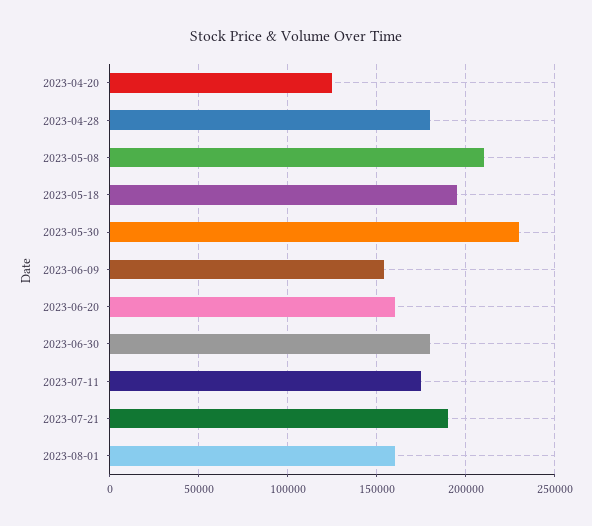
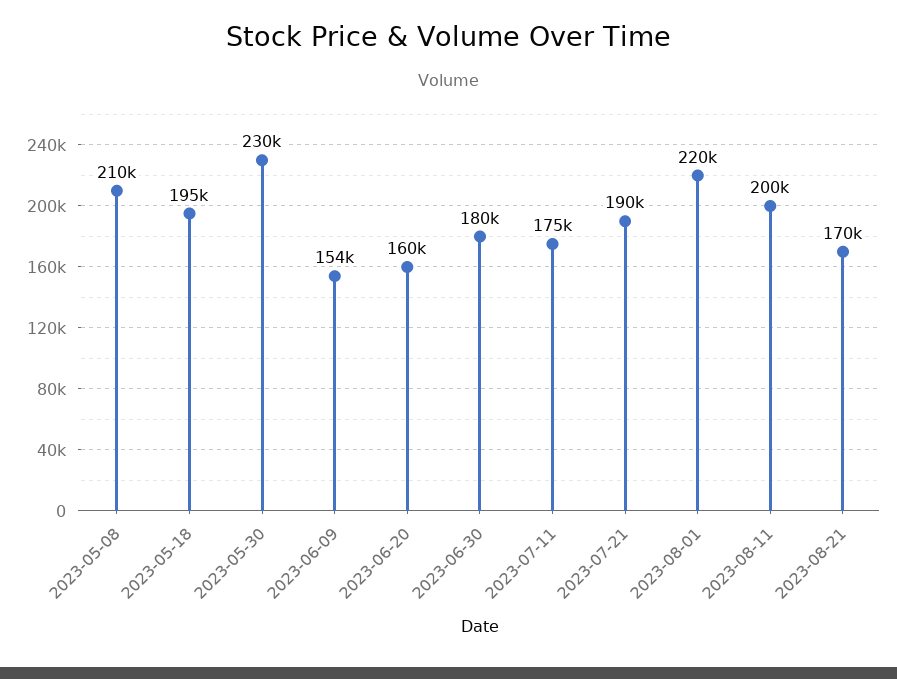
2023-04-20: 125000 -> none
2023-04-28: 180000 -> none
2023-08-01: 160000 -> 220000
2023-08-11: none -> 200000
2023-08-21: none -> 170000

